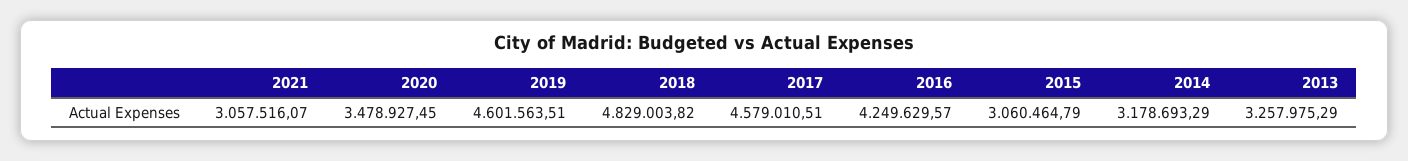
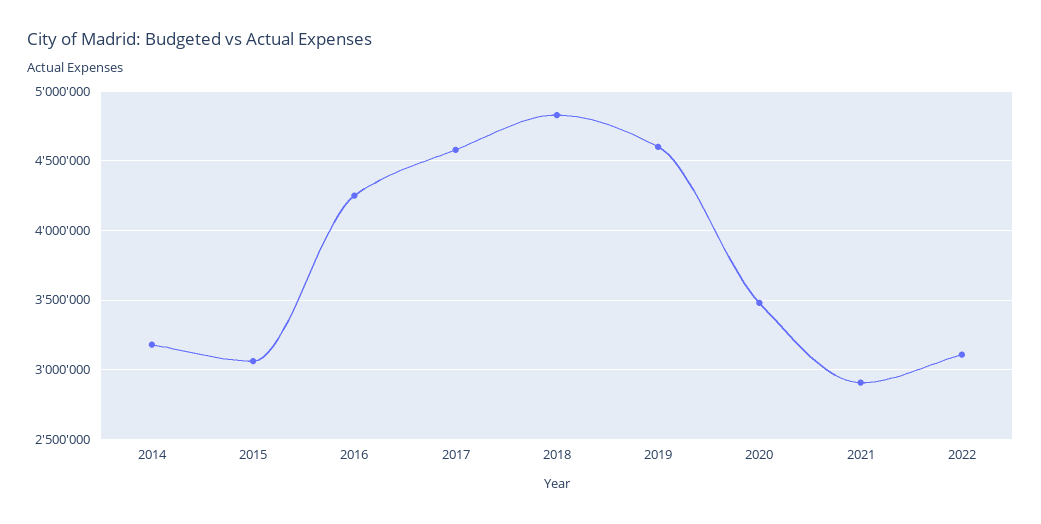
2021: 3057516.07 -> 2900000
2013: 3257975.29 -> none
2022: none -> 3100000

